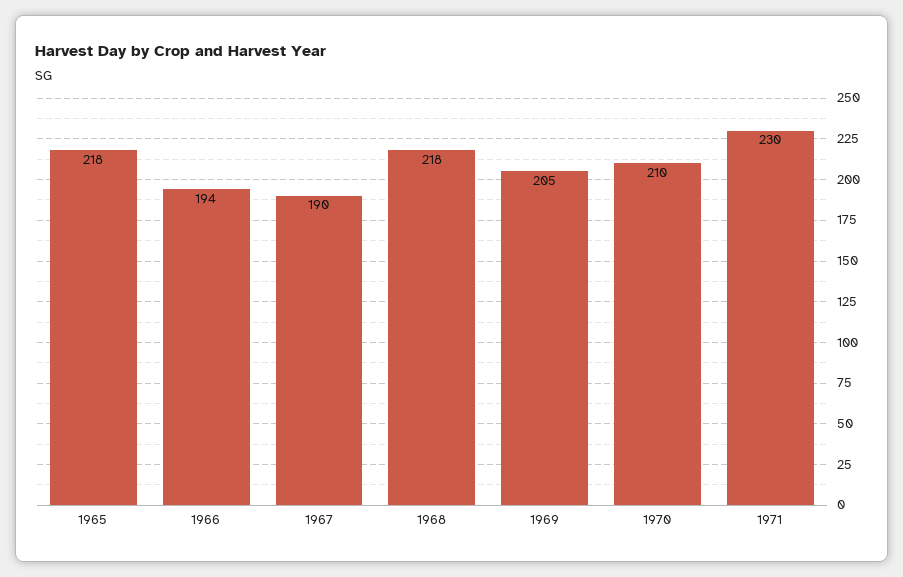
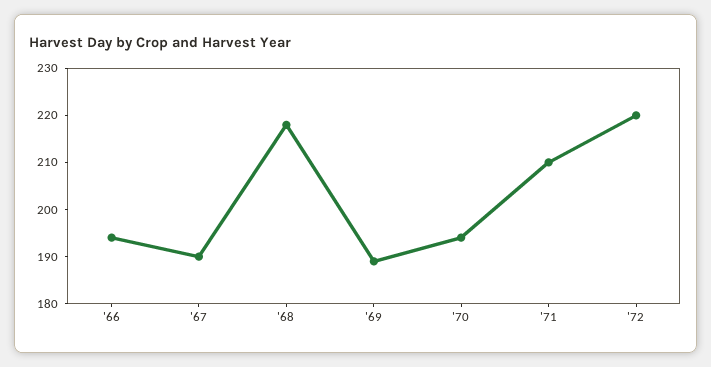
1965: 218 -> none
1969: 205 -> 190
1970: 210 -> 195
1971: 230 -> 210
'72: none -> 220

